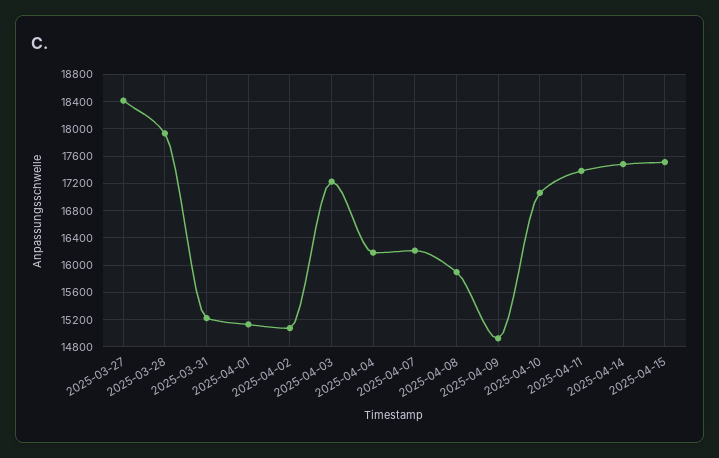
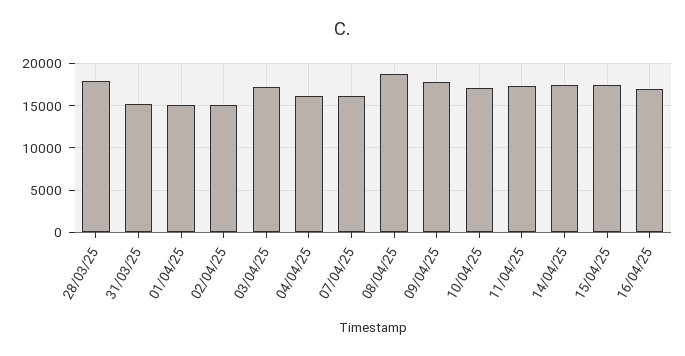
2025-03-27: 18400 -> none
2025-04-08: 15900 -> 19000
2025-04-09: 14900 -> 18000
16/04/25: none -> 17000

